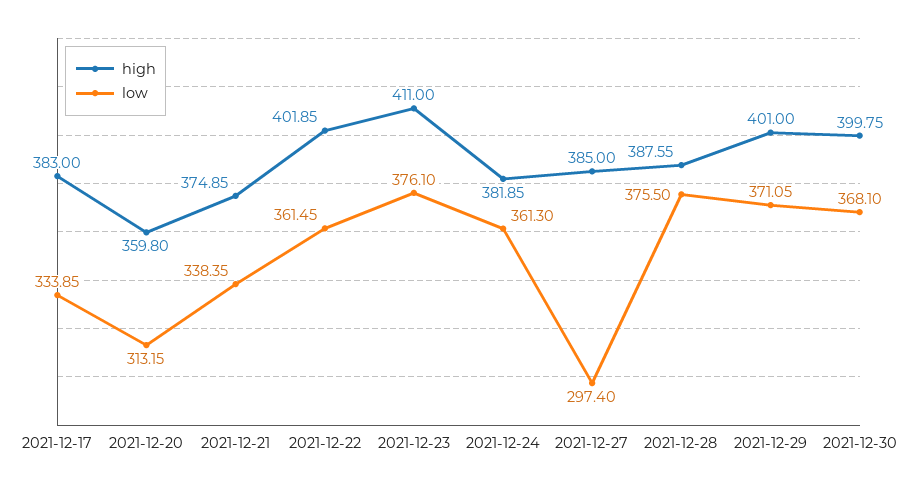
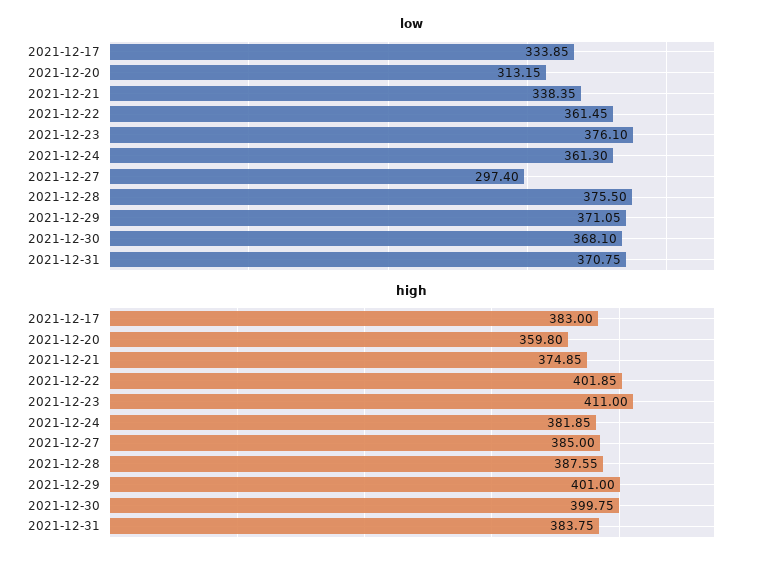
low, 2021-12-31: none -> 370.75
high, 2021-12-31: none -> 383.75

